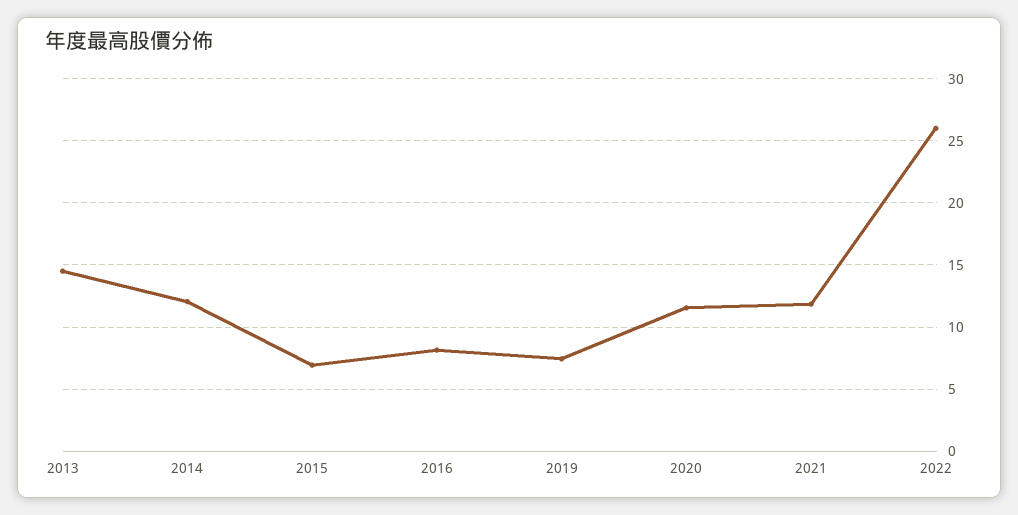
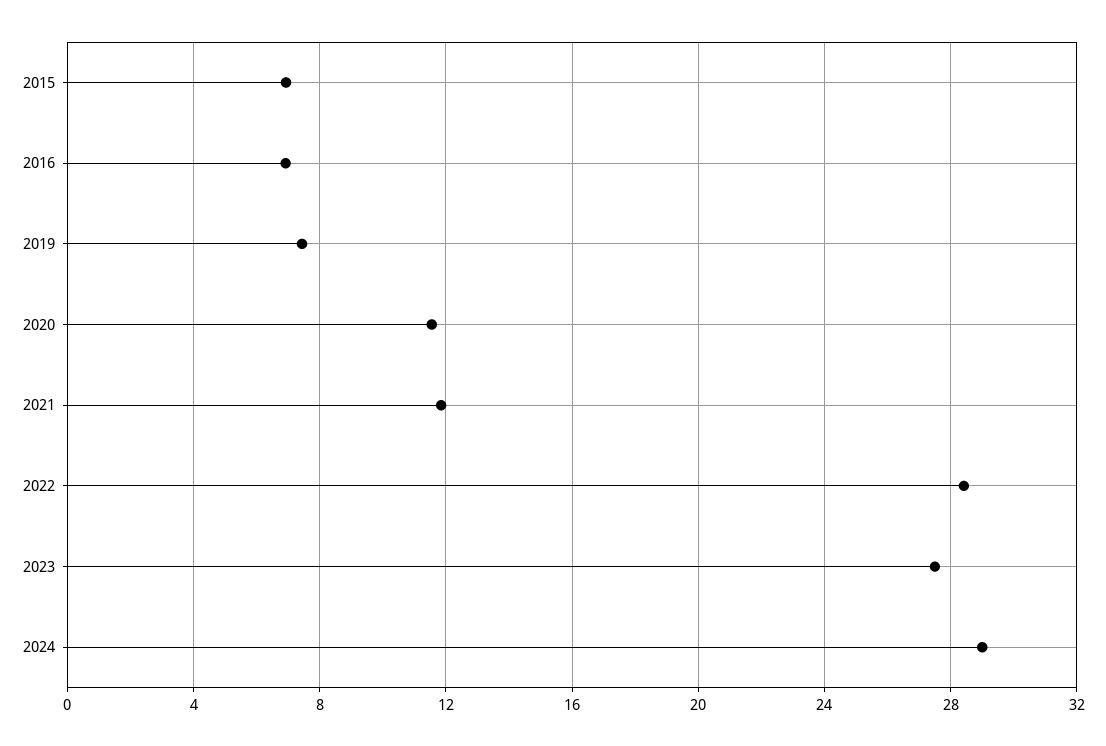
2013: 14.5 -> none
2014: 12 -> none
2016: 8 -> 7
2022: 26 -> 28.5
2023: none -> 27.5
2024: none -> 29

